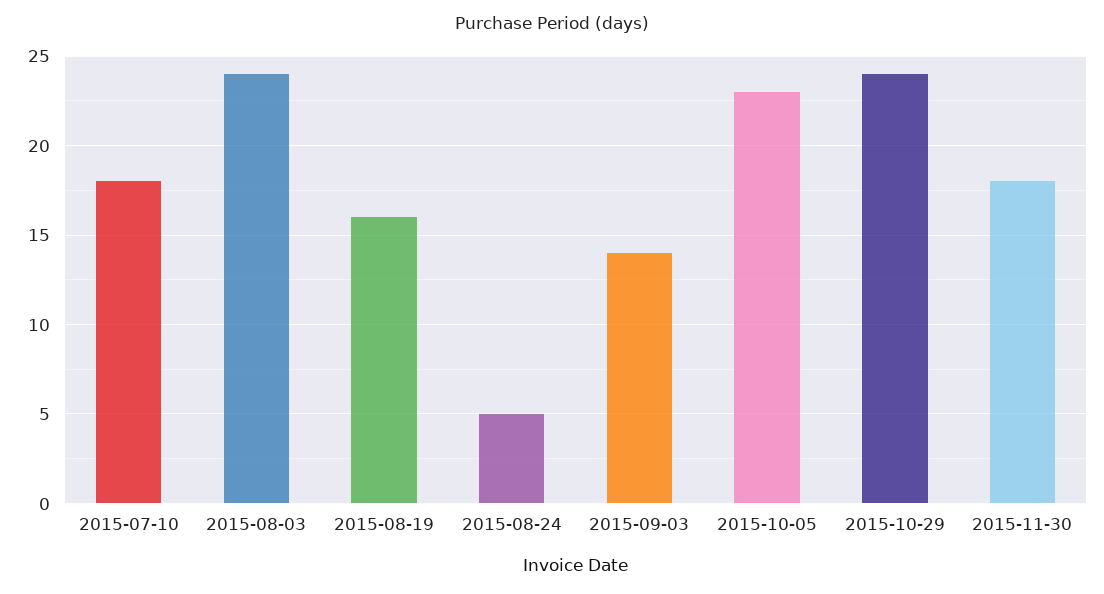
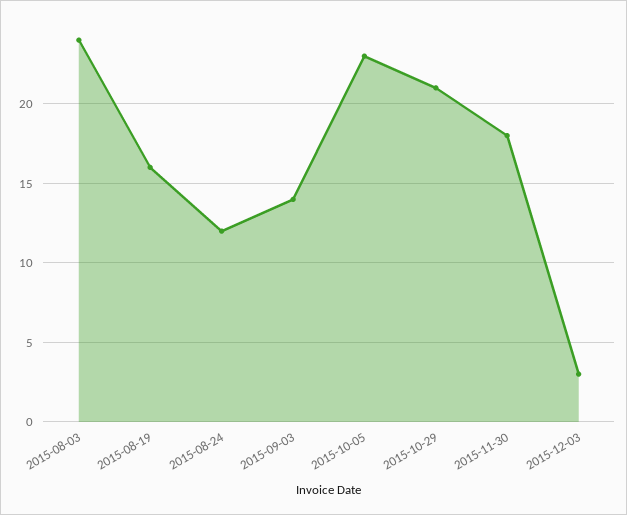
2015-07-10: 18 -> none
2015-08-24: 5 -> 12
2015-10-29: 24 -> 21
2015-12-03: none -> 3

